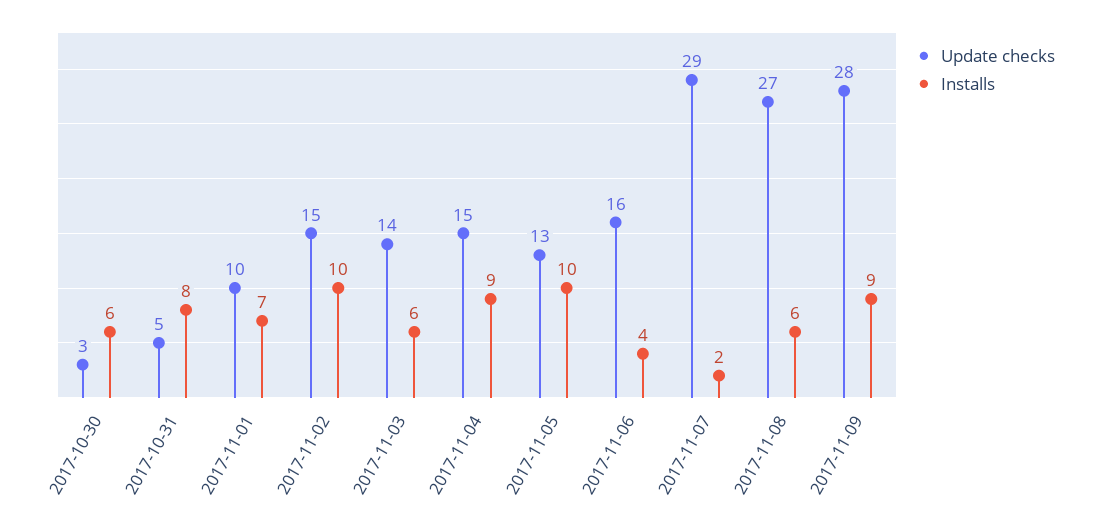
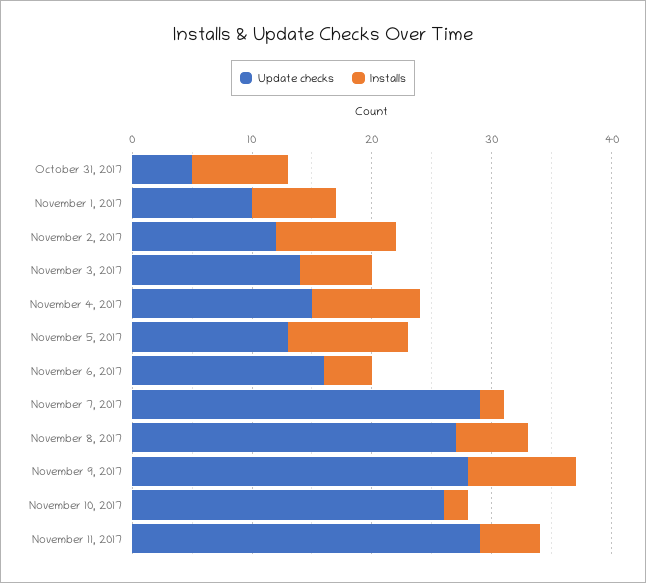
Update checks, 2017-10-30: 3 -> none
Installs, 2017-10-30: 6 -> none
Update checks, 2017-11-02: 15 -> 12
Update checks, November 10, 2017: none -> 26
Installs, November 10, 2017: none -> 2
Update checks, November 11, 2017: none -> 29
Installs, November 11, 2017: none -> 5

